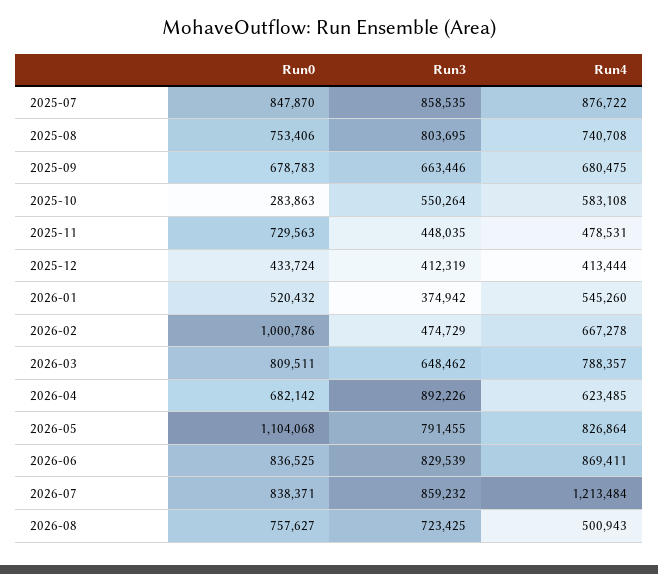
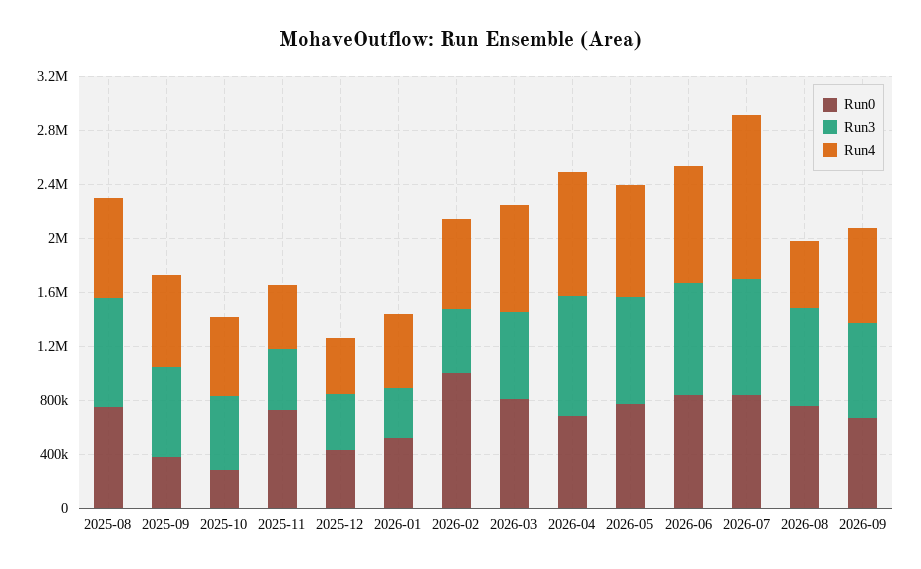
Run0, 2025-07: 847870 -> none
Run3, 2025-07: 858535 -> none
Run4, 2025-07: 876722 -> none
Run0, 2025-09: 678783 -> 400000
Run4, 2026-04: 623485 -> 900000
Run0, 2026-05: 1104068 -> 800000
Run0, 2026-09: none -> 700000
Run3, 2026-09: none -> 700000
Run4, 2026-09: none -> 700000

